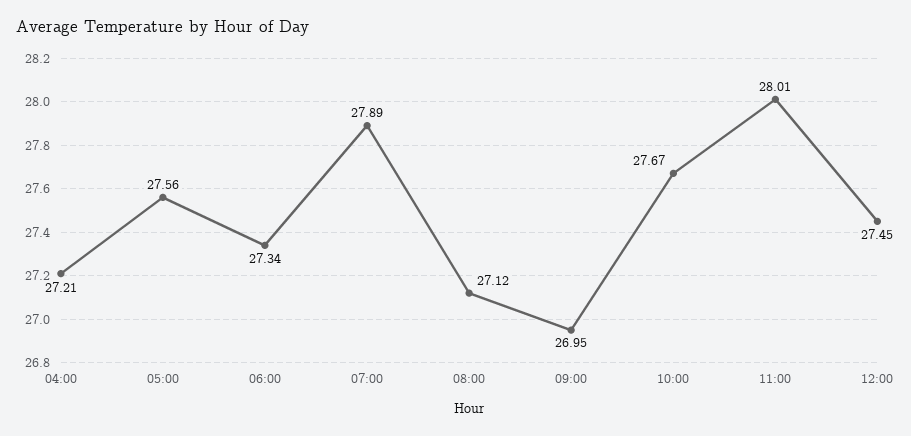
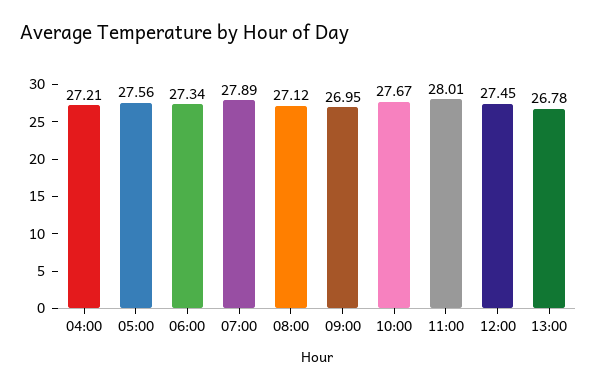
13:00: none -> 26.78

